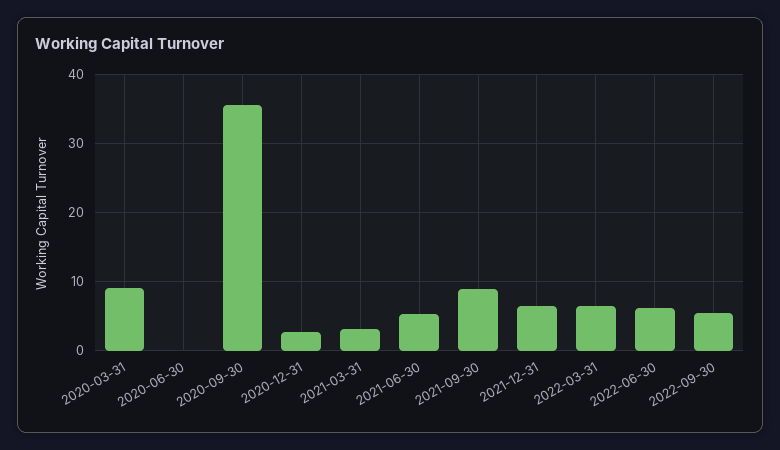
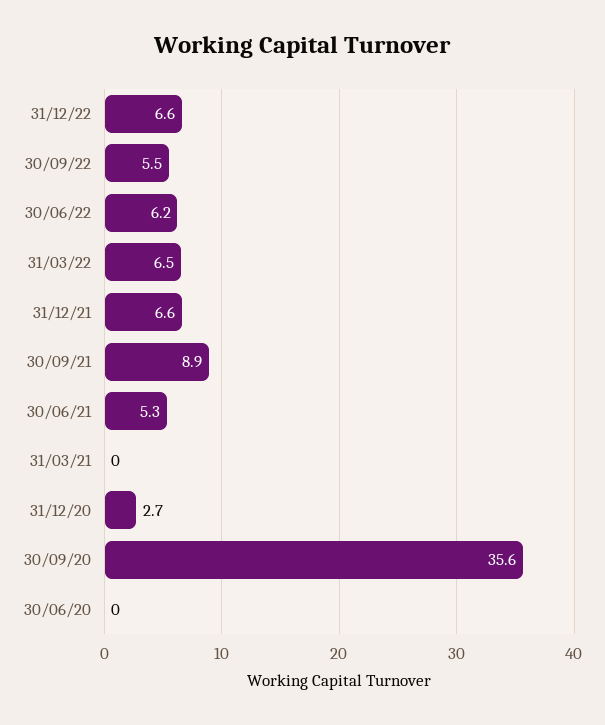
2020-03-31: 9 -> none
2021-03-31: 3 -> 0
31/12/22: none -> 6.6

